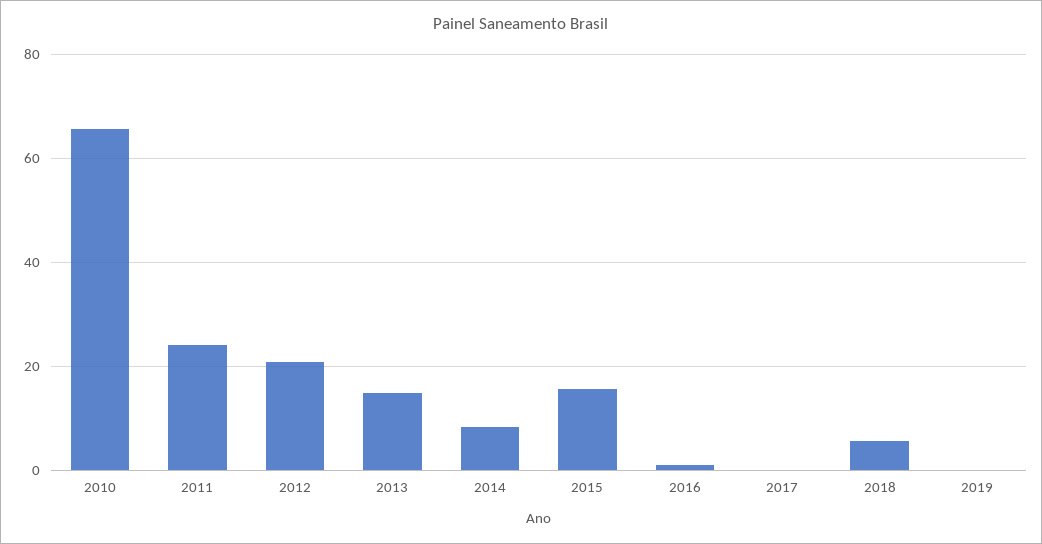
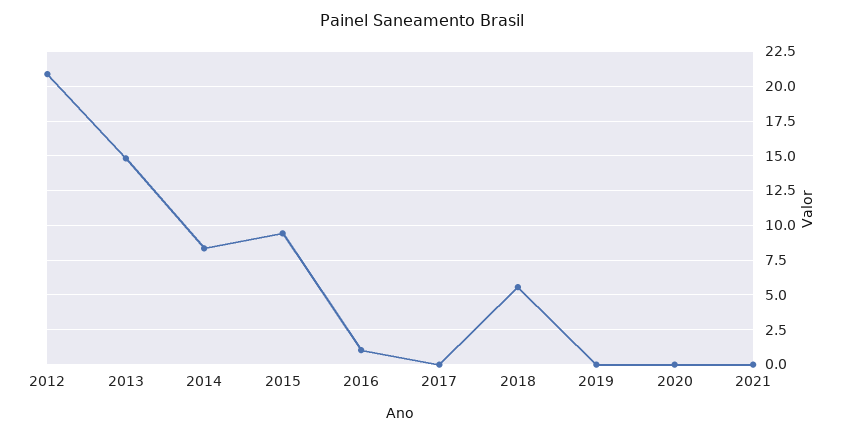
2010: 66 -> none
2011: 24 -> none
2015: 16 -> 9.5
2020: none -> 0
2021: none -> 0

